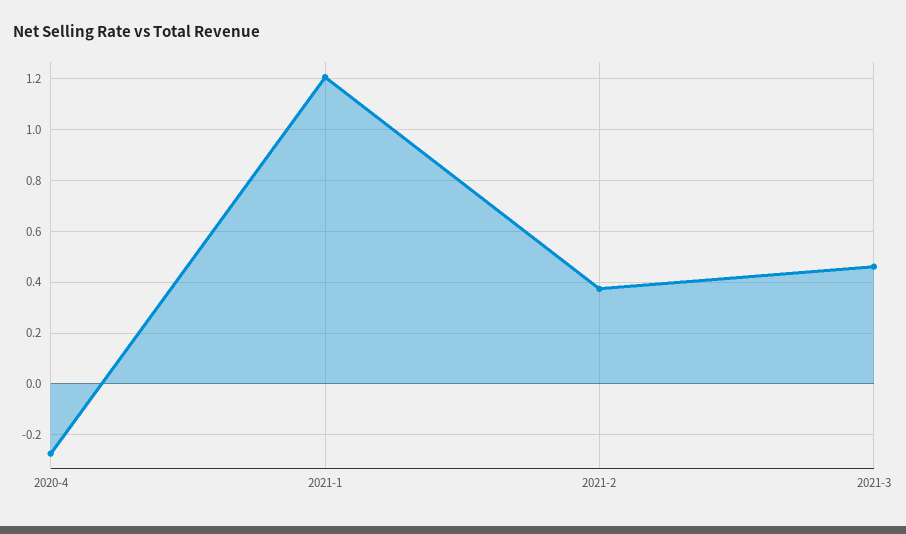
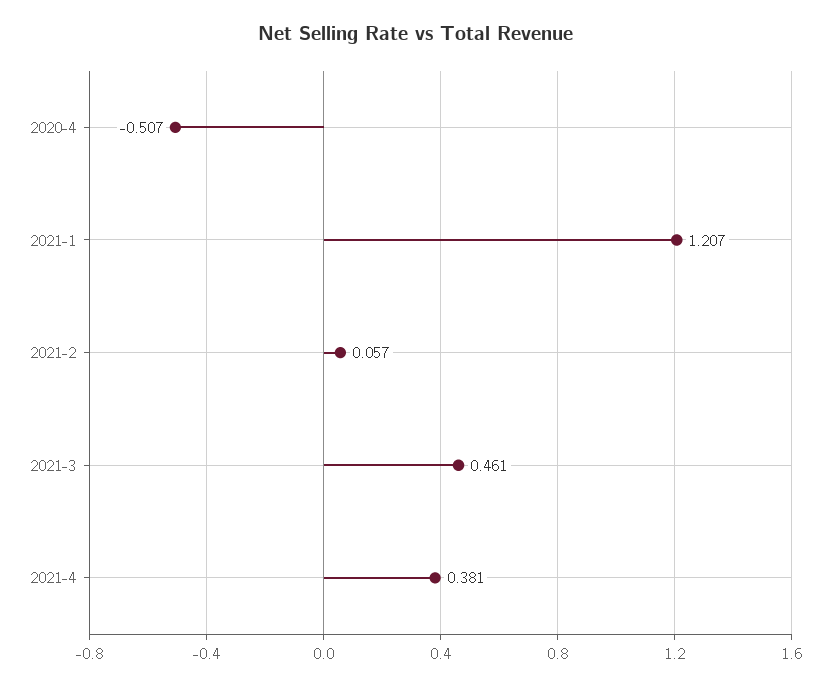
2020-4: -0.275 -> -0.507
2021-2: 0.375 -> 0.057
2021-4: none -> 0.381

